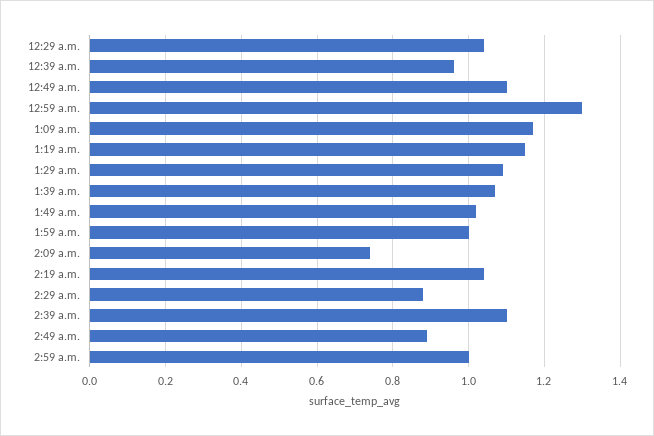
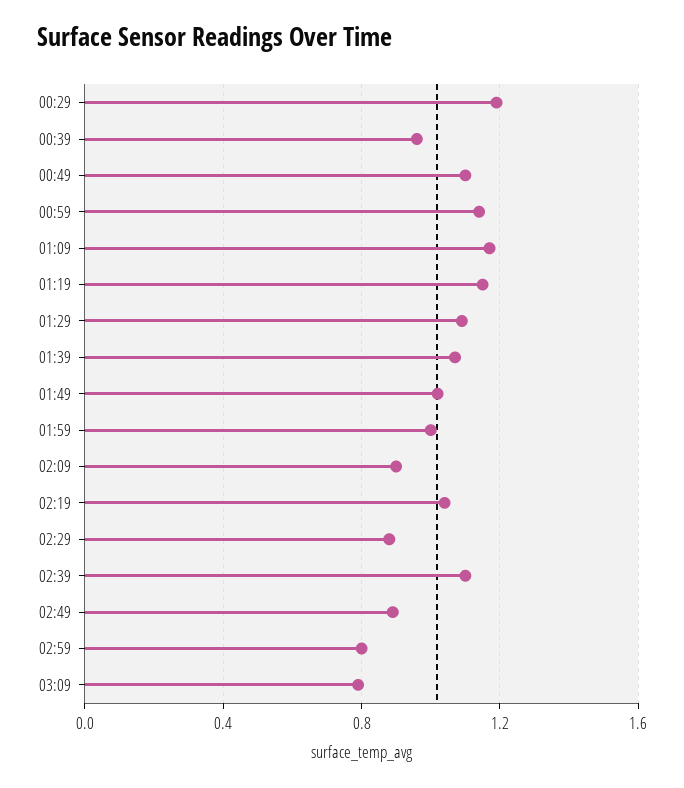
12:29 a.m.: 1.05 -> 1.2
12:59 a.m.: 1.3 -> 1.15
2:09 a.m.: 0.75 -> 0.9
2:59 a.m.: 1 -> 0.8
03:09: none -> 0.8

